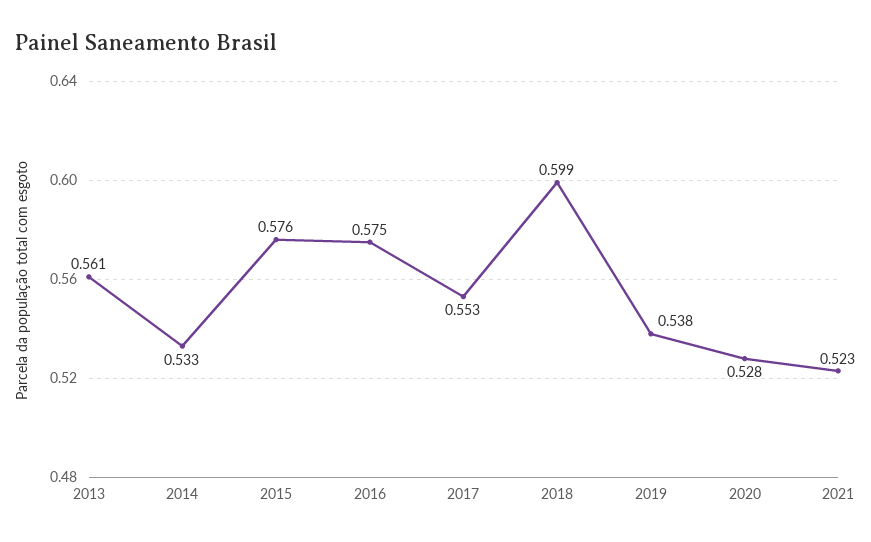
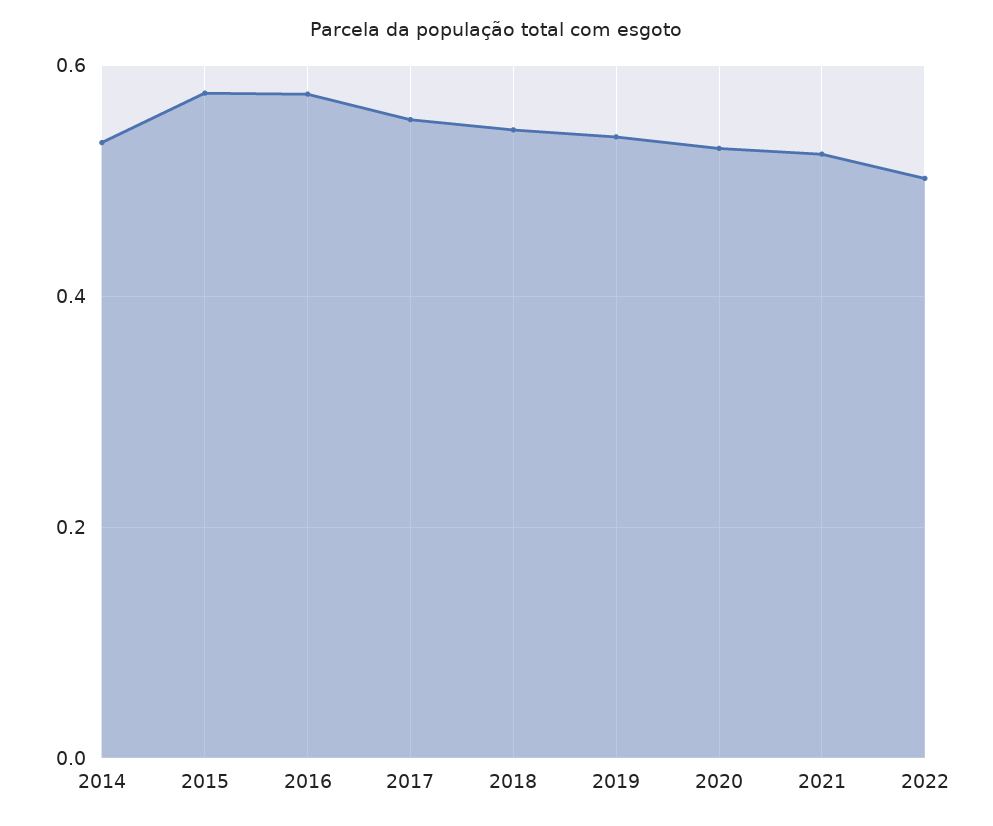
2013: 0.561 -> none
2018: 0.599 -> 0.54
2022: none -> 0.5

